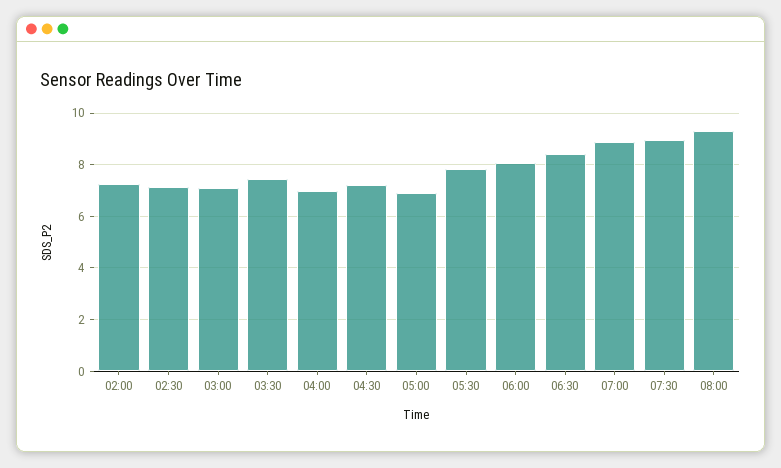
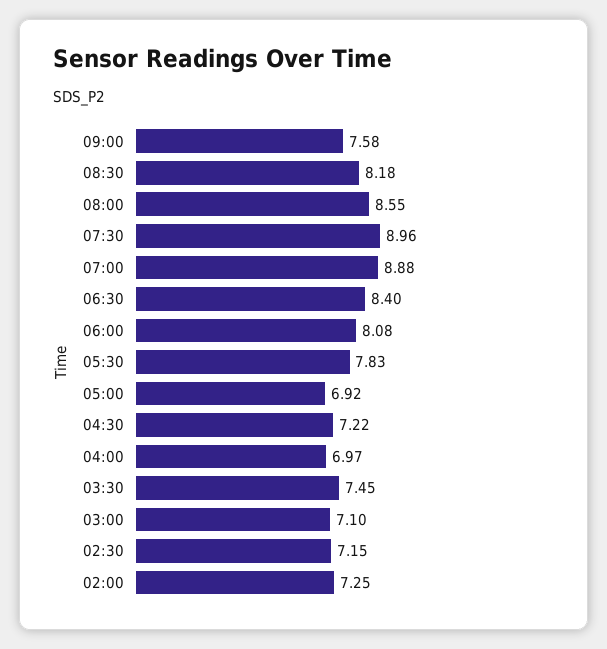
08:00: 9.25 -> 8.55
09:00: none -> 7.58
08:30: none -> 8.18

